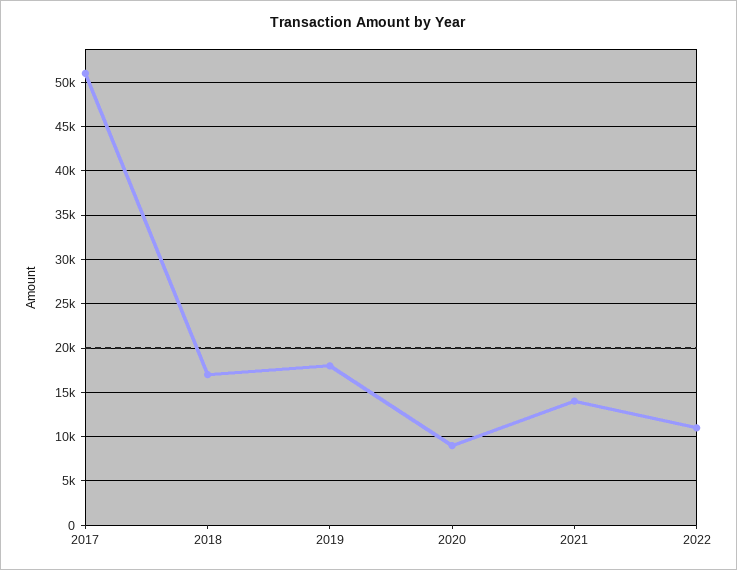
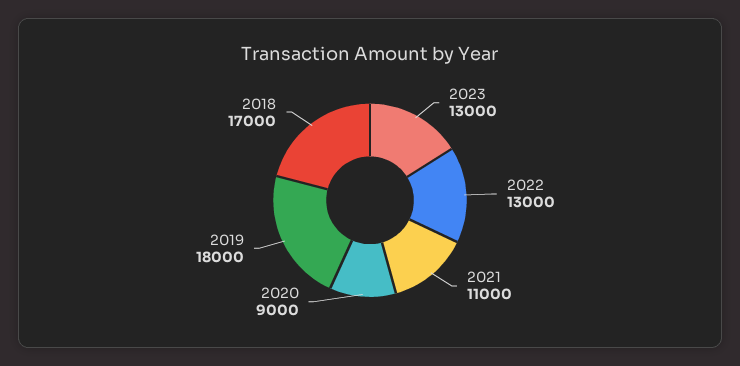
2017: 51000 -> none
2021: 14000 -> 11000
2022: 11000 -> 13000
2023: none -> 13000

